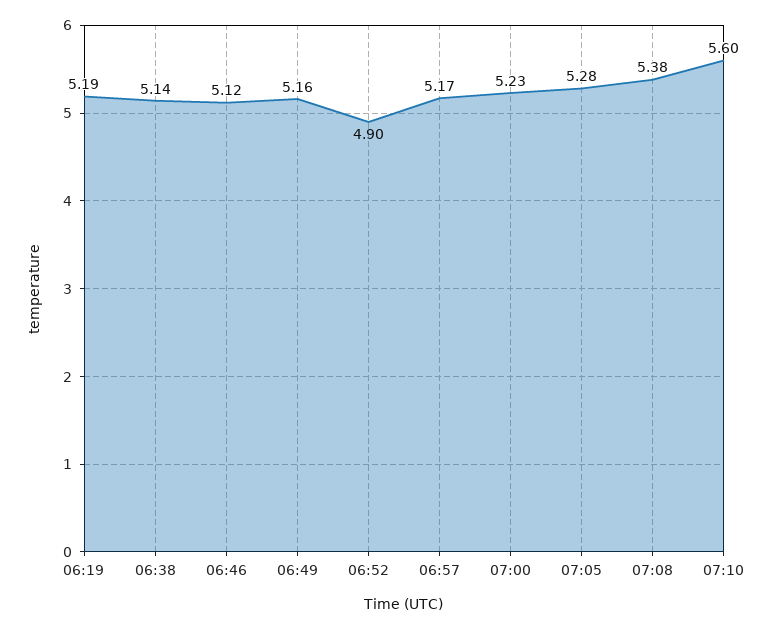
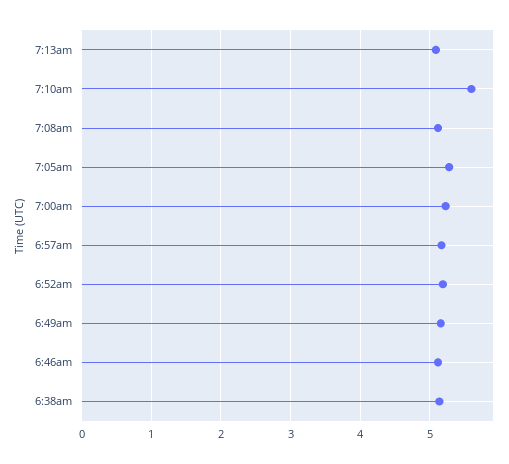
06:19: 5.19 -> none
06:52: 4.9 -> 5.2
07:08: 5.38 -> 5.1
7:13am: none -> 5.1

